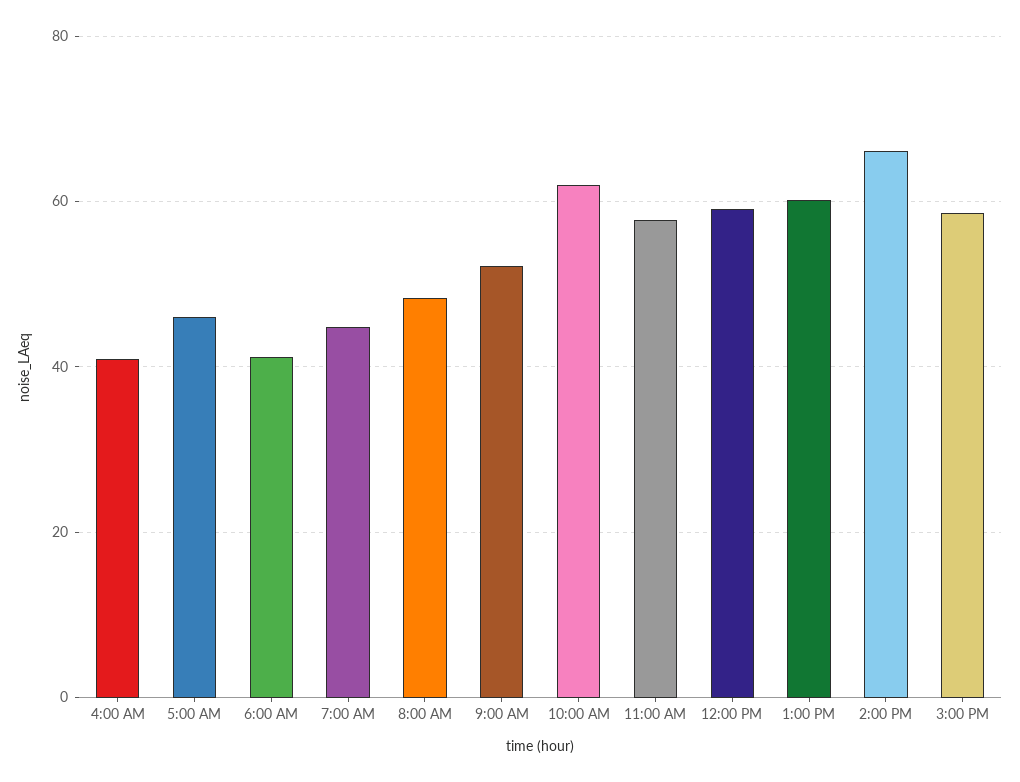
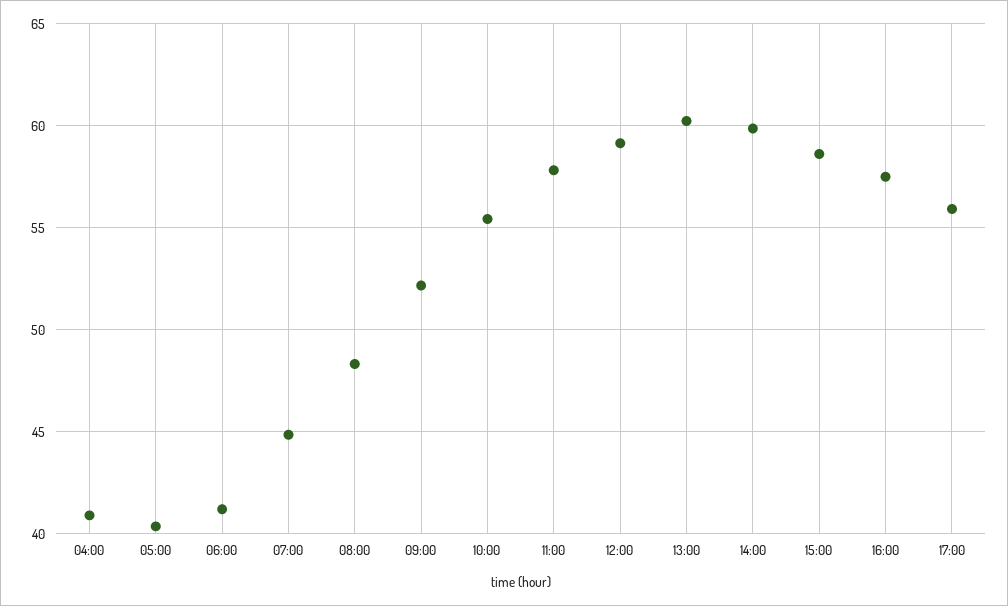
5:00 AM: 46 -> 40.5
10:00 AM: 62 -> 55.5
2:00 PM: 66 -> 60
16:00: none -> 57.5
17:00: none -> 56

